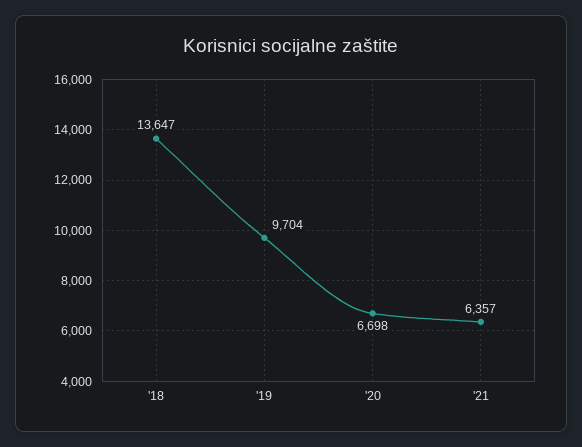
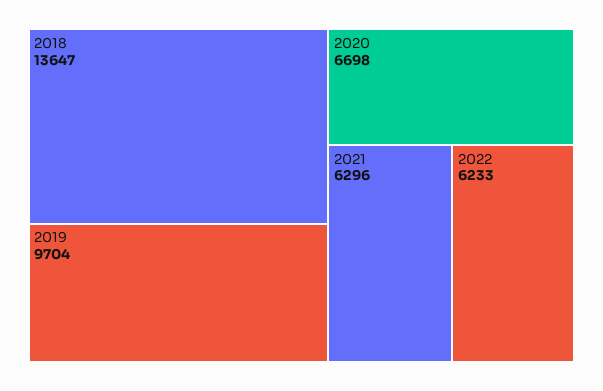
'21: 6357 -> 6296
2022: none -> 6233

